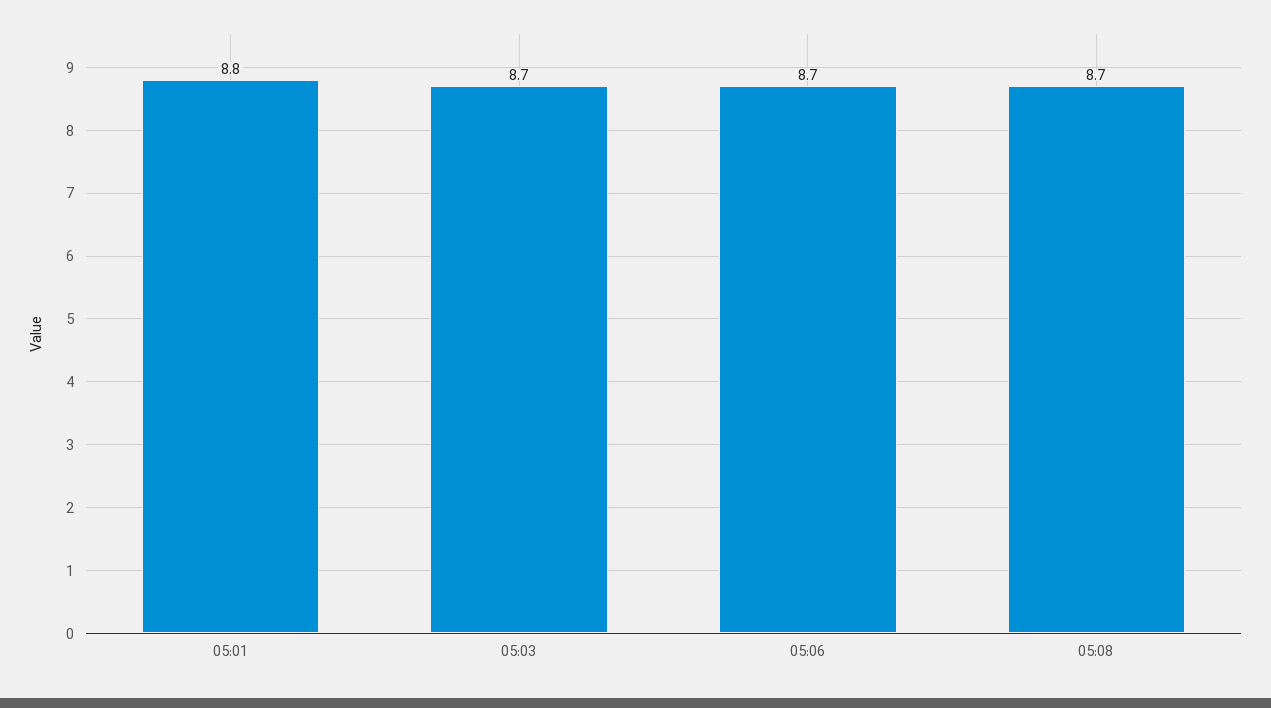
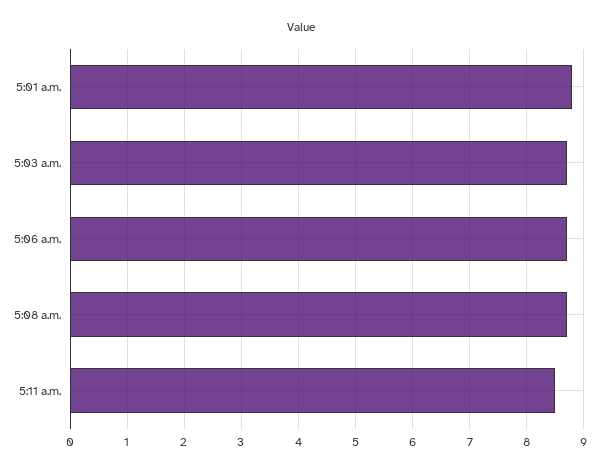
5:11 a.m.: none -> 8.5

